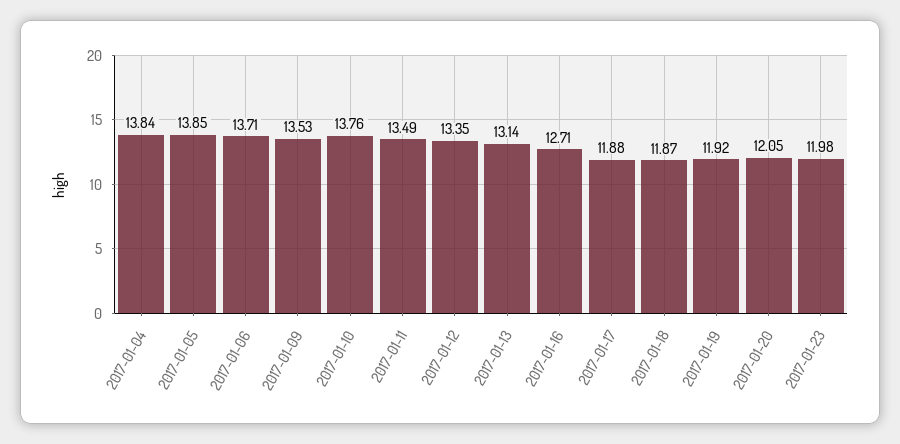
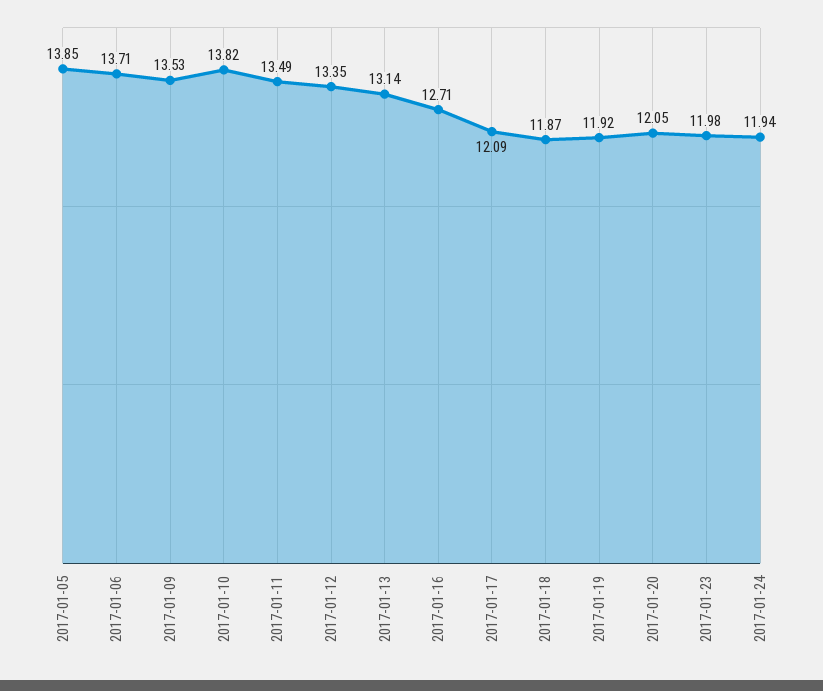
2017-01-04: 13.84 -> none
2017-01-10: 13.76 -> 13.82
2017-01-17: 11.88 -> 12.09
2017-01-24: none -> 11.94

